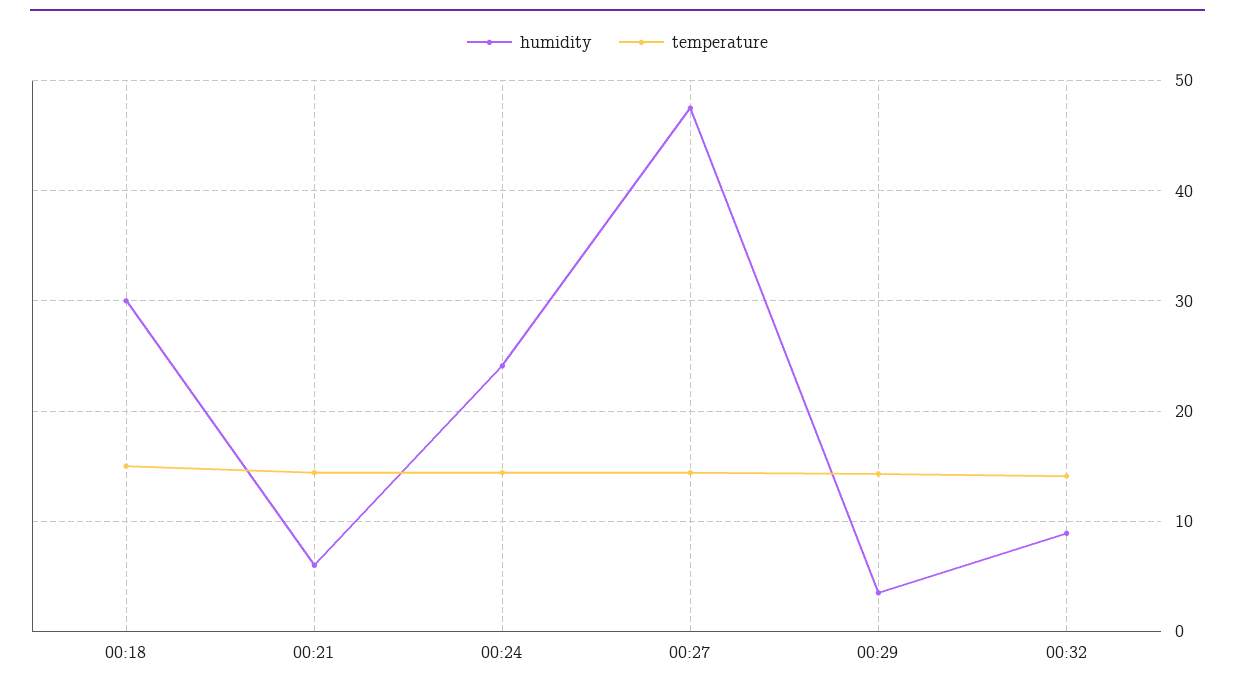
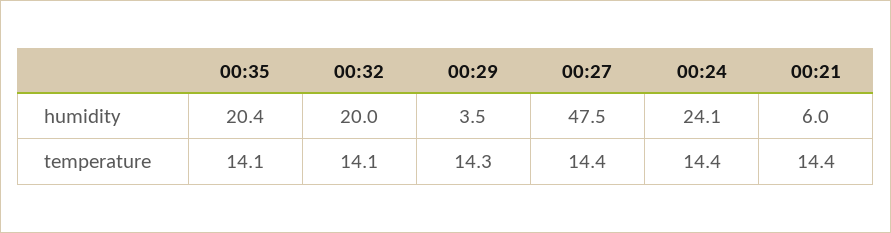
humidity, 00:18: 30 -> none
temperature, 00:18: 15 -> none
humidity, 00:32: 9 -> 20
humidity, 00:35: none -> 20.4
temperature, 00:35: none -> 14.1

